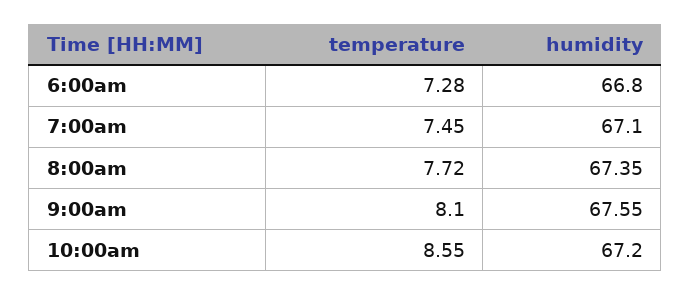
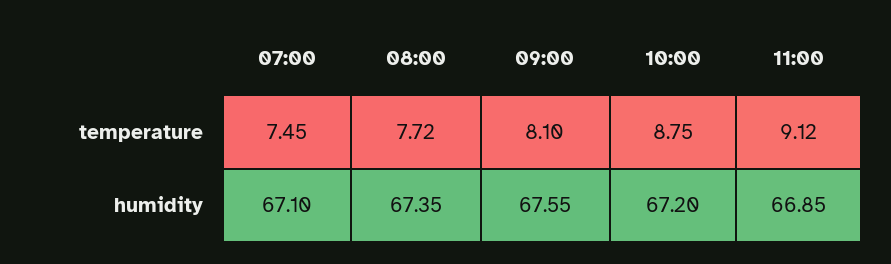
temperature, 6:00am: 7.28 -> none
humidity, 6:00am: 66.8 -> none
temperature, 10:00am: 8.55 -> 8.75
temperature, 11:00: none -> 9.12
humidity, 11:00: none -> 66.85

